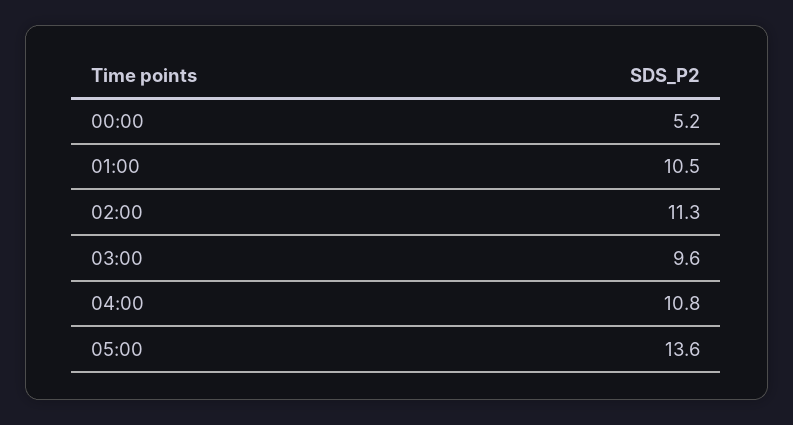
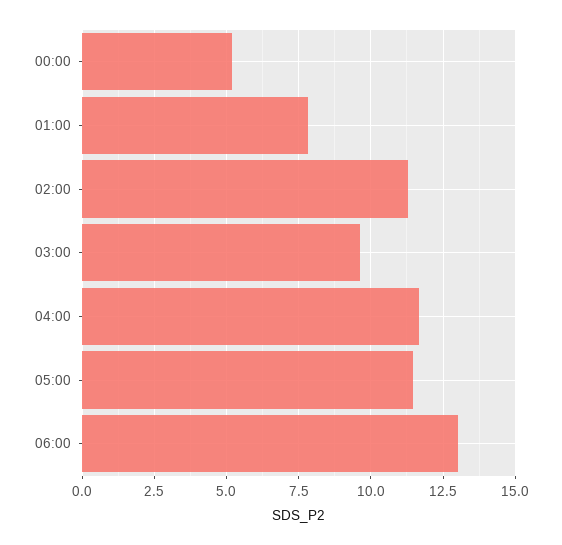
01:00: 10.5 -> 7.75
04:00: 10.8 -> 11.75
05:00: 13.6 -> 11.5
06:00: none -> 13

